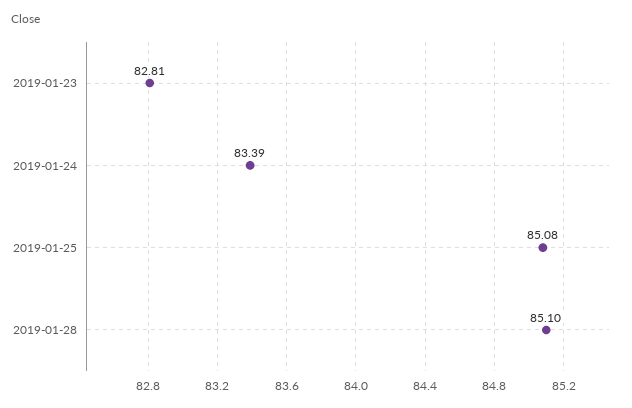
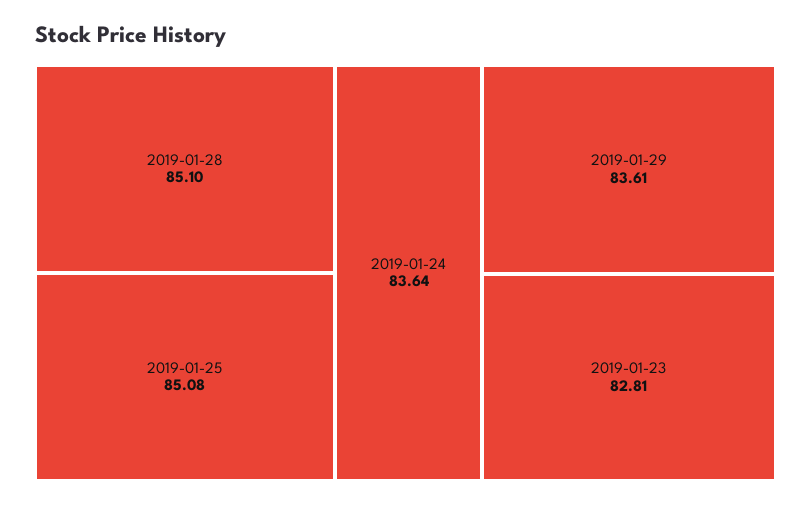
2019-01-24: 83.39 -> 83.64
2019-01-29: none -> 83.61

